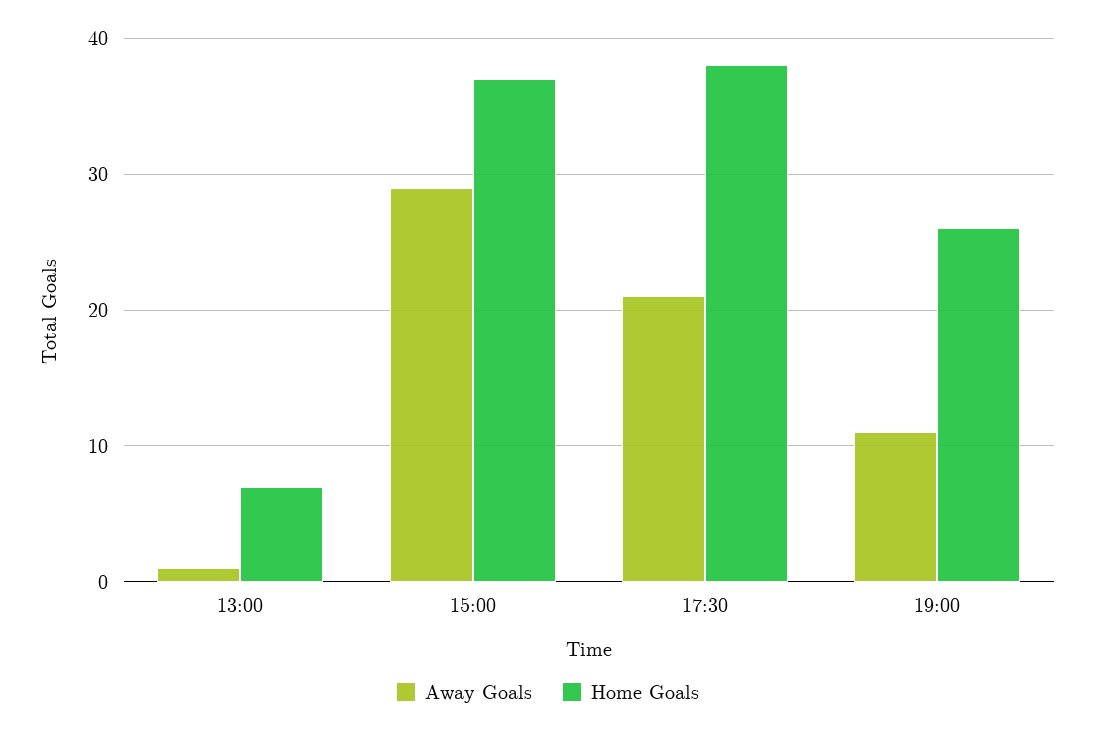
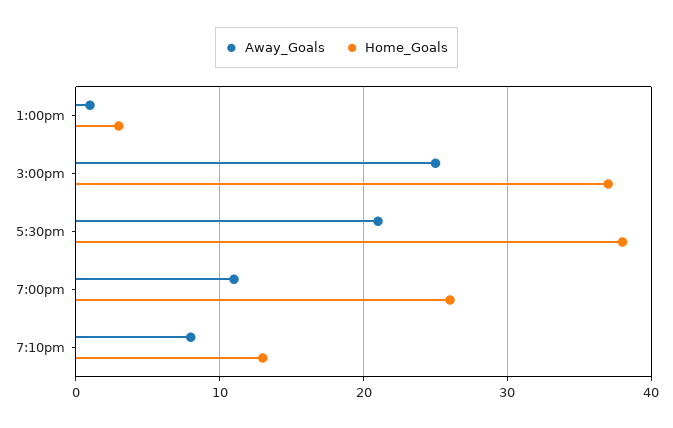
Home Goals, 13:00: 7 -> 3
Away Goals, 15:00: 29 -> 25
Away Goals, 7:10pm: none -> 8
Home Goals, 7:10pm: none -> 13

